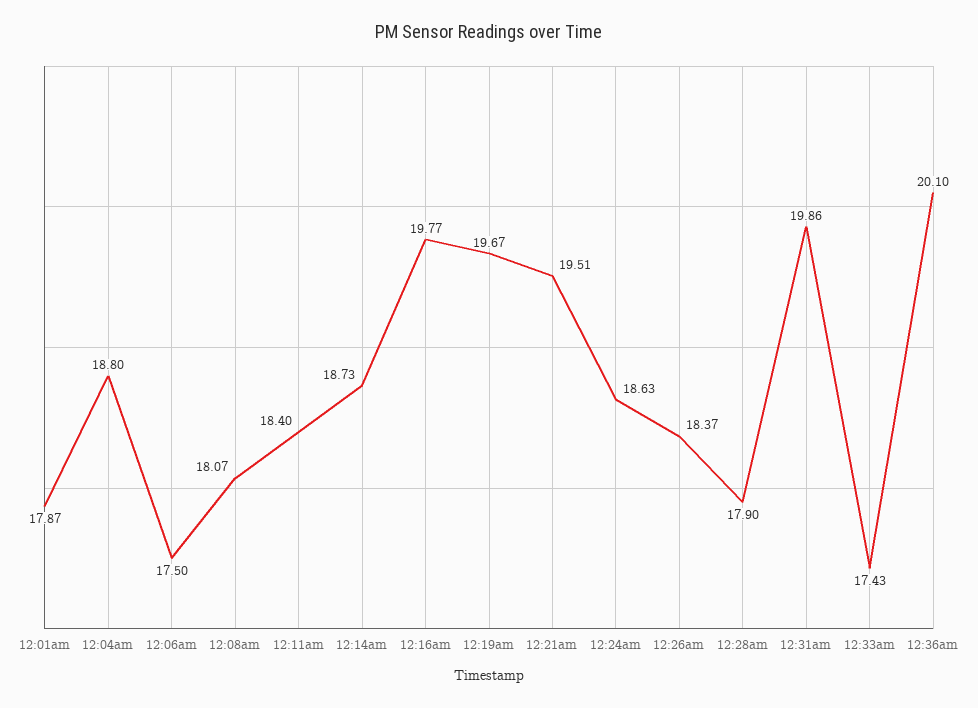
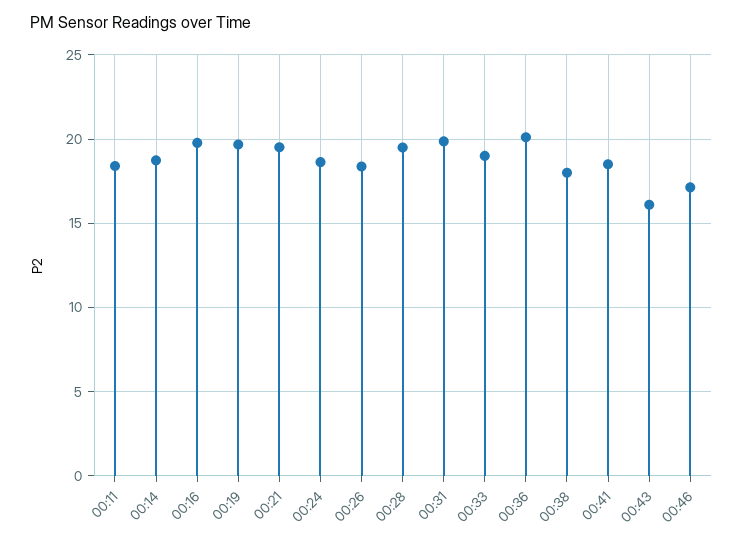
12:01am: 17.87 -> none
12:04am: 18.8 -> none
12:06am: 17.5 -> none
12:08am: 18.07 -> none
12:28am: 17.9 -> 19.5
12:33am: 17.43 -> 19
00:38: none -> 18
00:41: none -> 18.5
00:43: none -> 16
00:46: none -> 17

